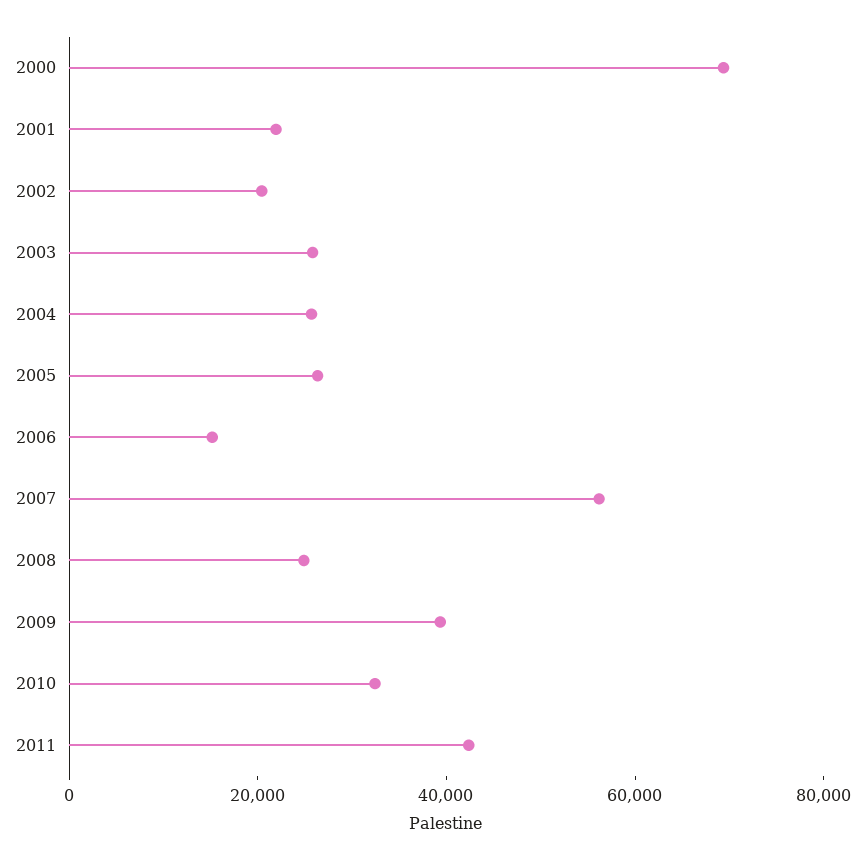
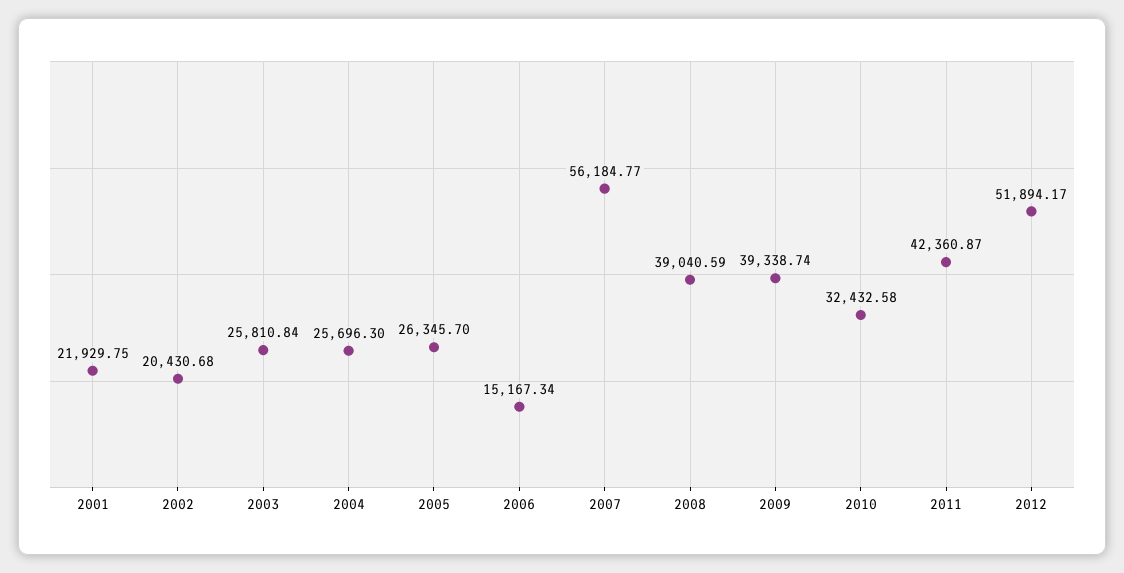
2000: 70000 -> none
2008: 25000 -> 39040.59
2012: none -> 51894.17

